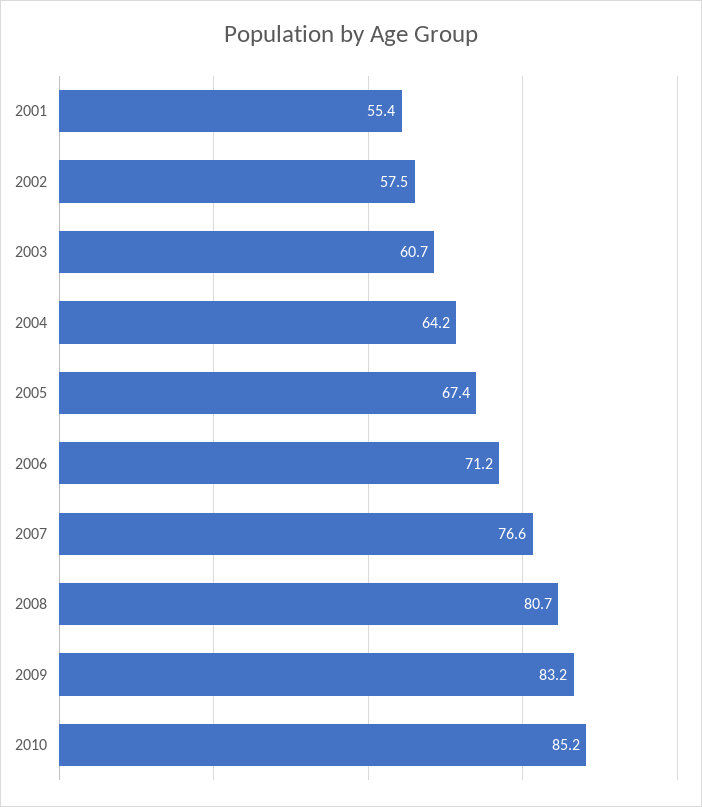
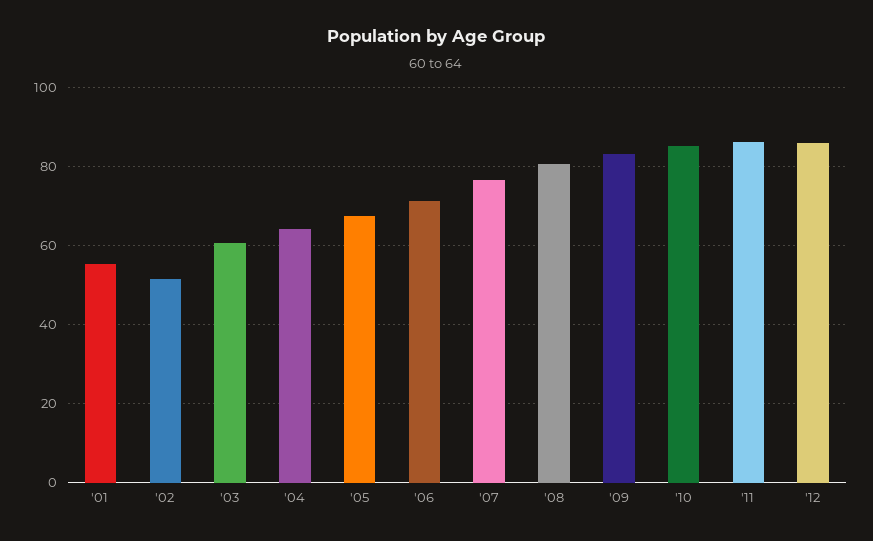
2002: 57.5 -> 52
'11: none -> 86
'12: none -> 86

